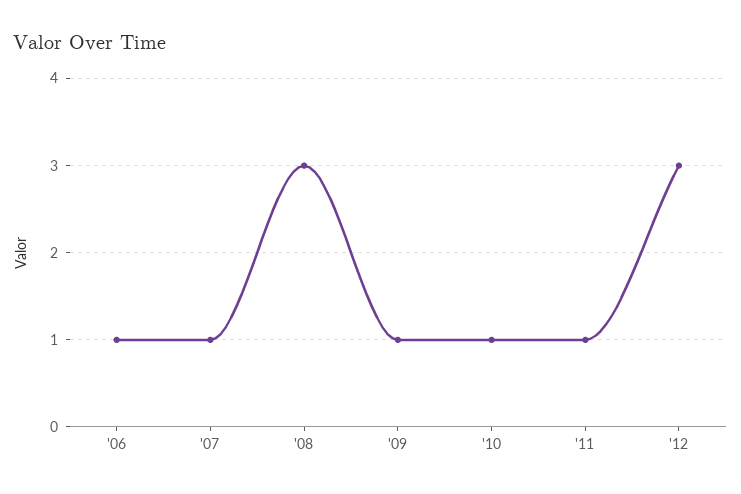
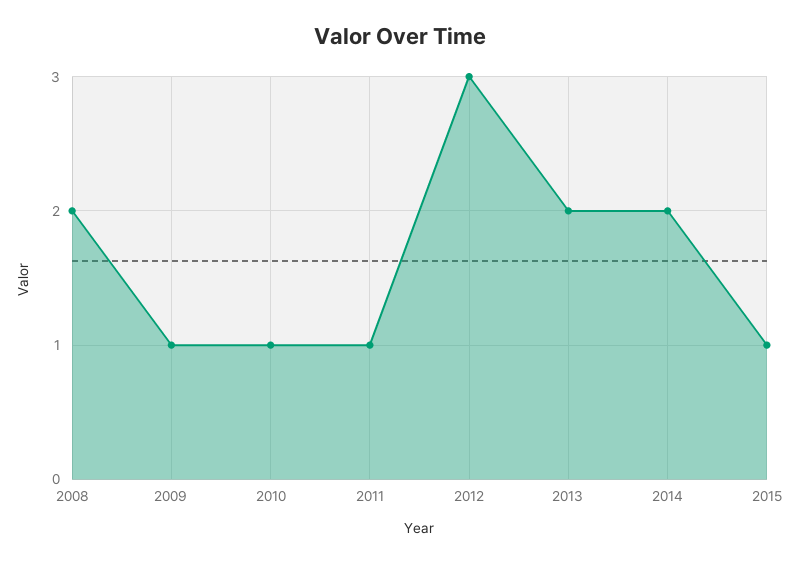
'06: 1 -> none
'07: 1 -> none
'08: 3 -> 2
2013: none -> 2
2014: none -> 2
2015: none -> 1

